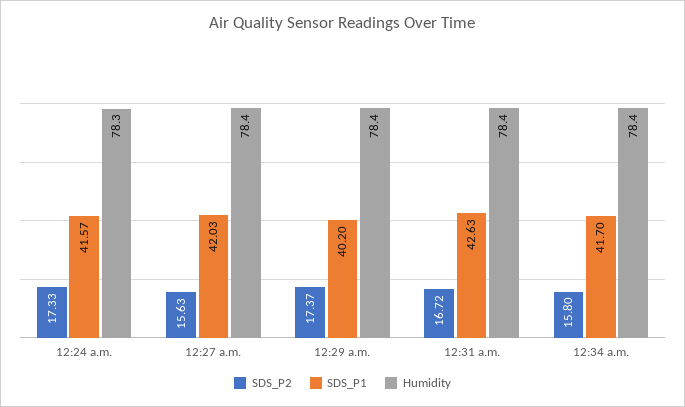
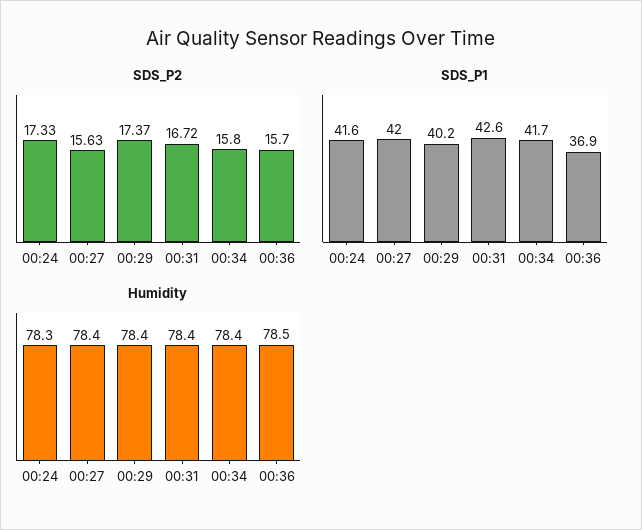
SDS_P2, 00:36: none -> 15.7
SDS_P1, 00:36: none -> 36.9
Humidity, 00:36: none -> 78.5

